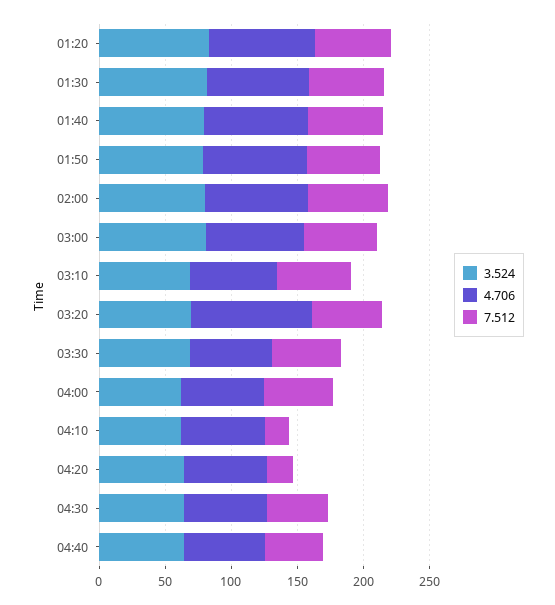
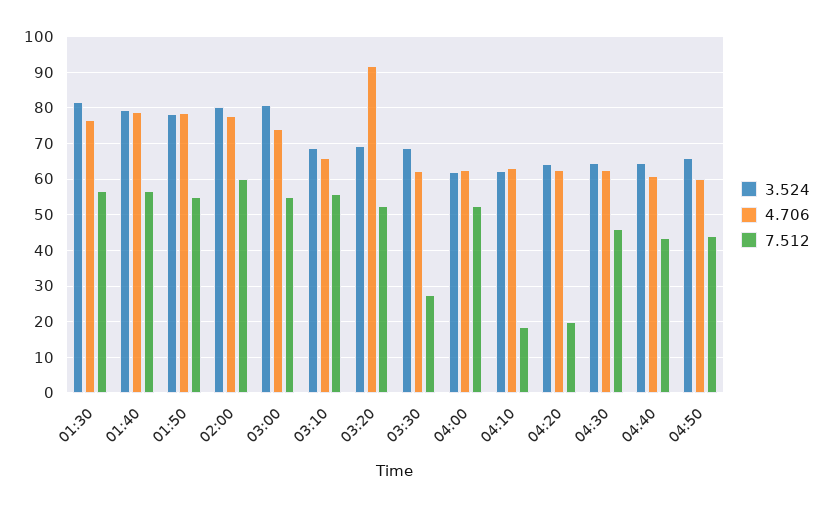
3.524, 01:20: 80 -> none
4.706, 01:20: 80 -> none
7.512, 01:20: 60 -> none
7.512, 03:30: 50 -> 28
3.524, 04:50: none -> 66
4.706, 04:50: none -> 60
7.512, 04:50: none -> 44

